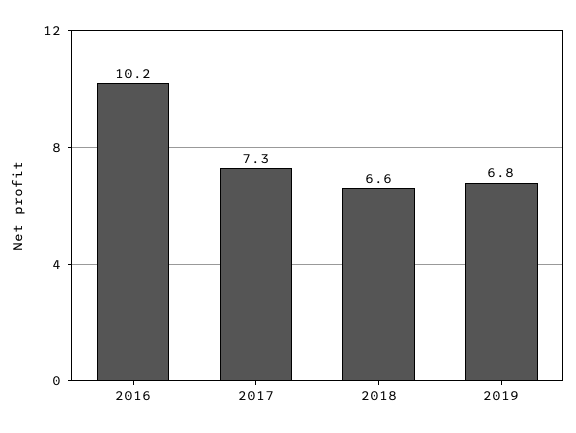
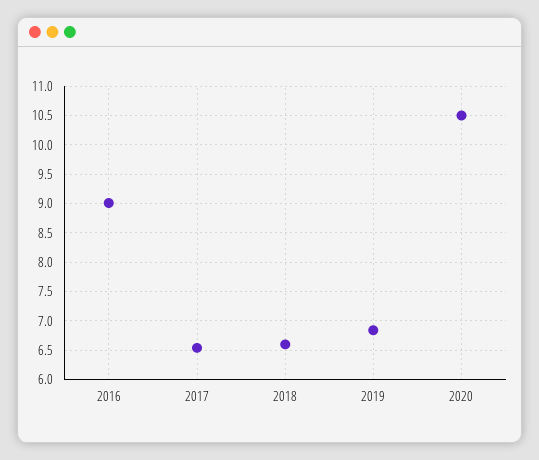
2016: 10.2 -> 9
2017: 7.3 -> 6.5
2020: none -> 10.5

